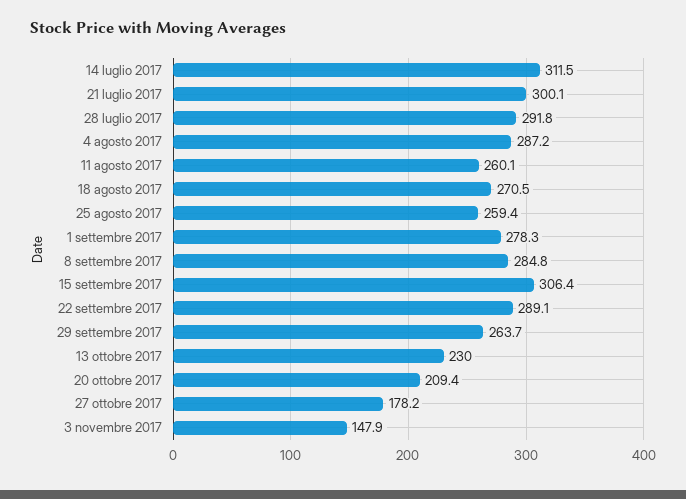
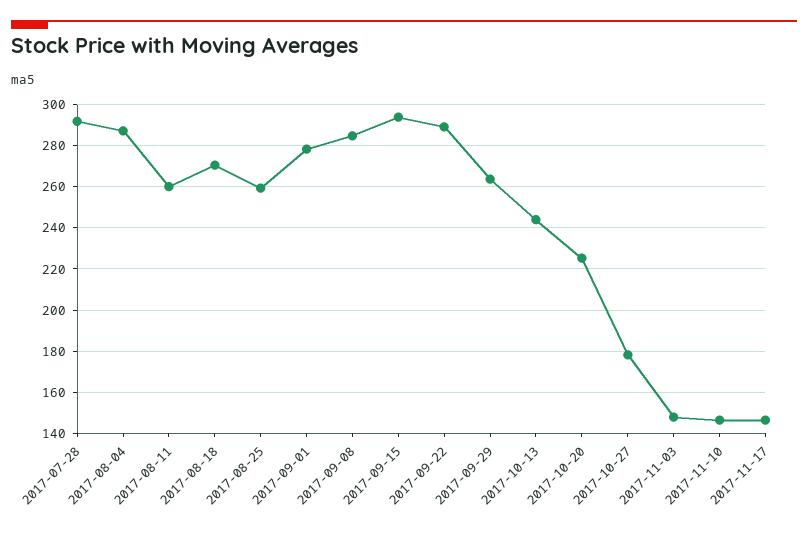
14 luglio 2017: 311.5 -> none
21 luglio 2017: 300.1 -> none
15 settembre 2017: 306.4 -> 295
13 ottobre 2017: 230 -> 245
20 ottobre 2017: 209.4 -> 225
2017-11-10: none -> 145
2017-11-17: none -> 145

